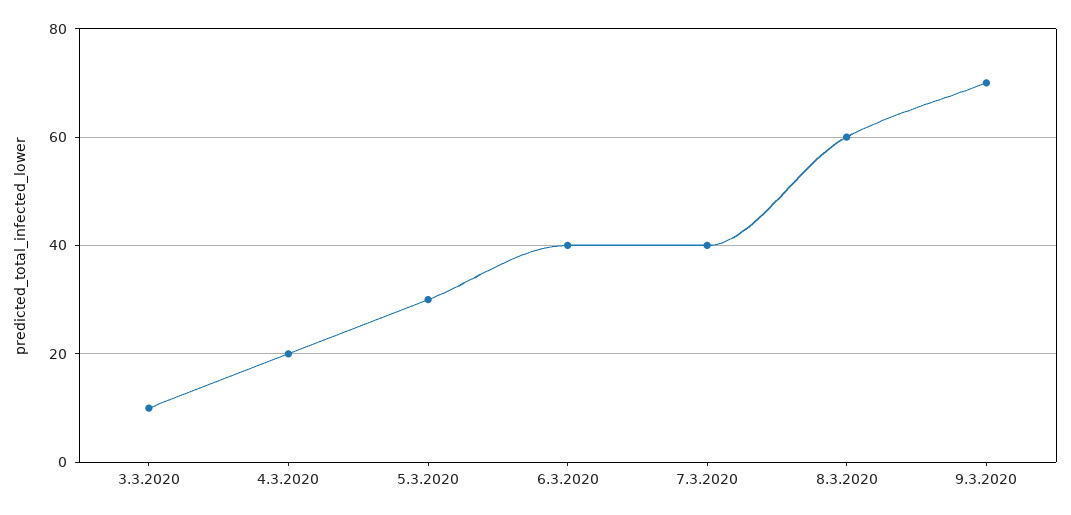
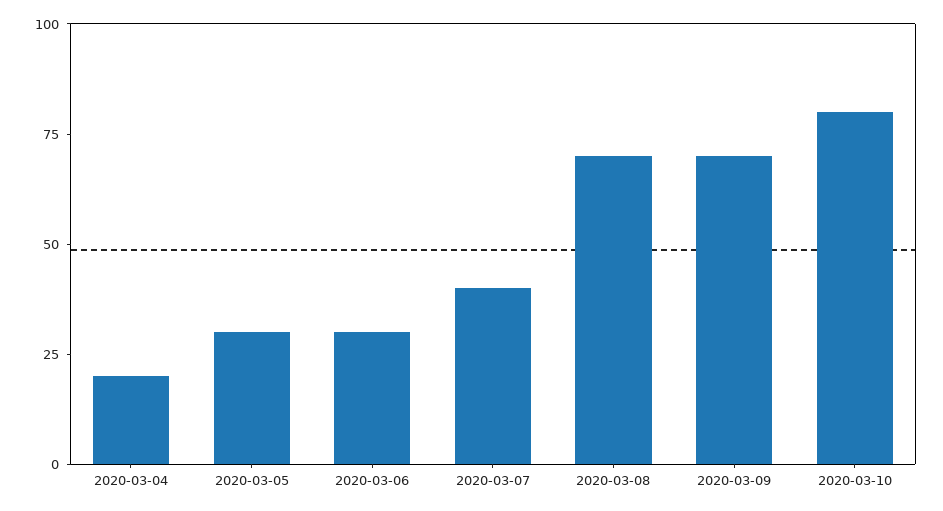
3.3.2020: 10 -> none
6.3.2020: 40 -> 30
8.3.2020: 60 -> 70
2020-03-10: none -> 80

